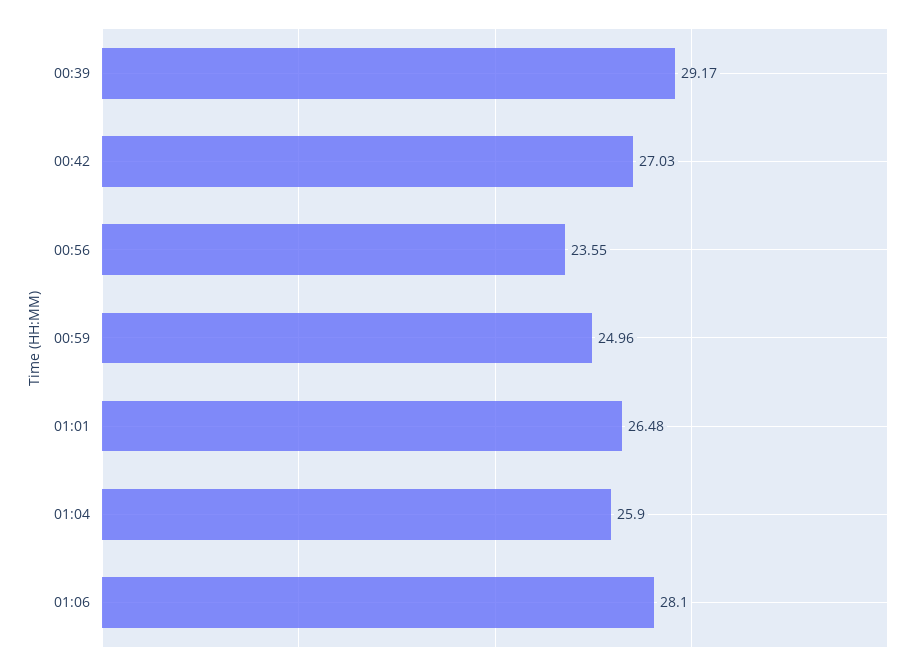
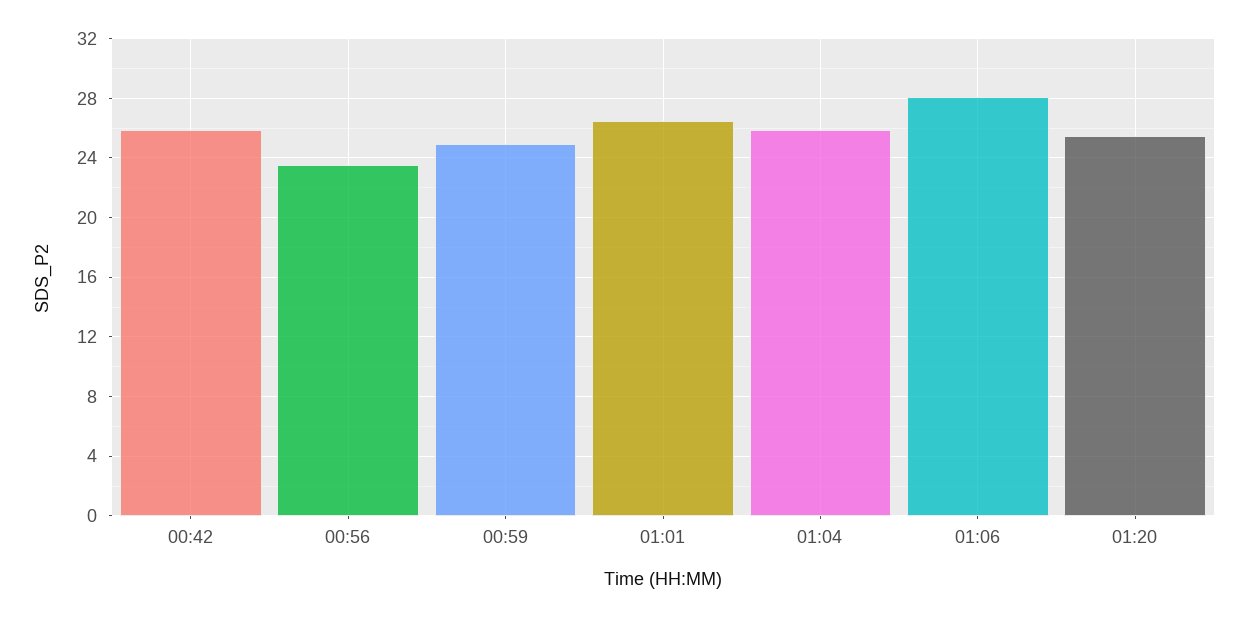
00:39: 29.17 -> none
00:42: 27.03 -> 26
01:20: none -> 25.5

